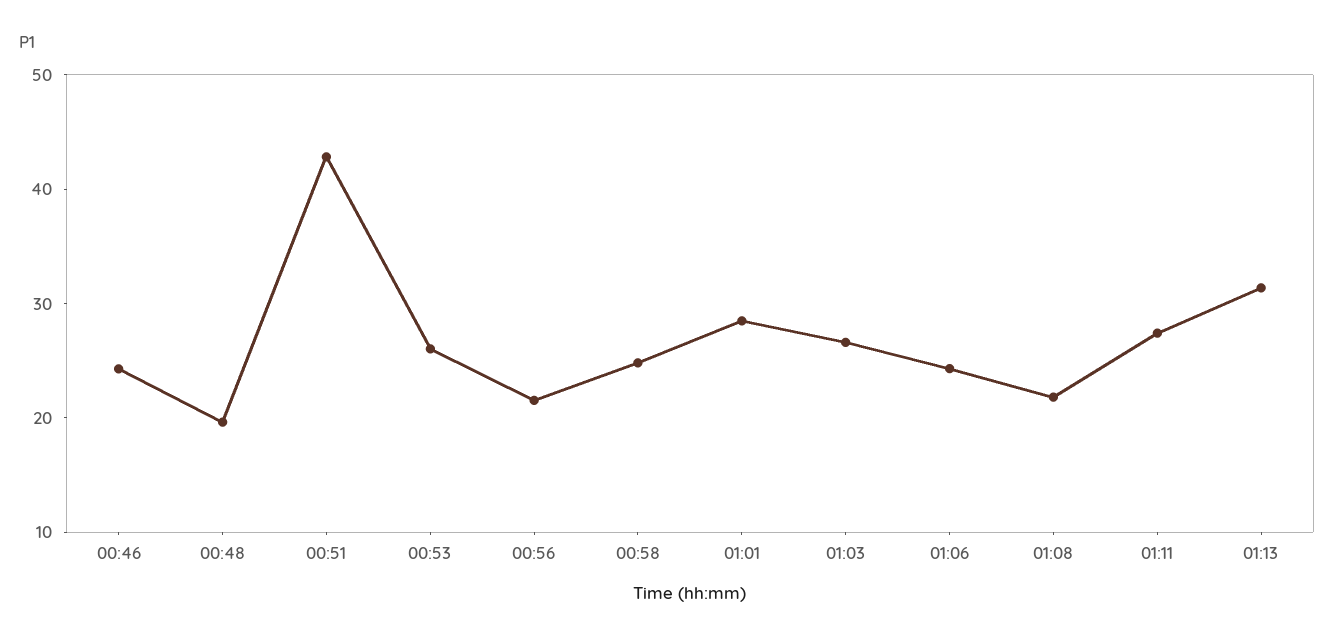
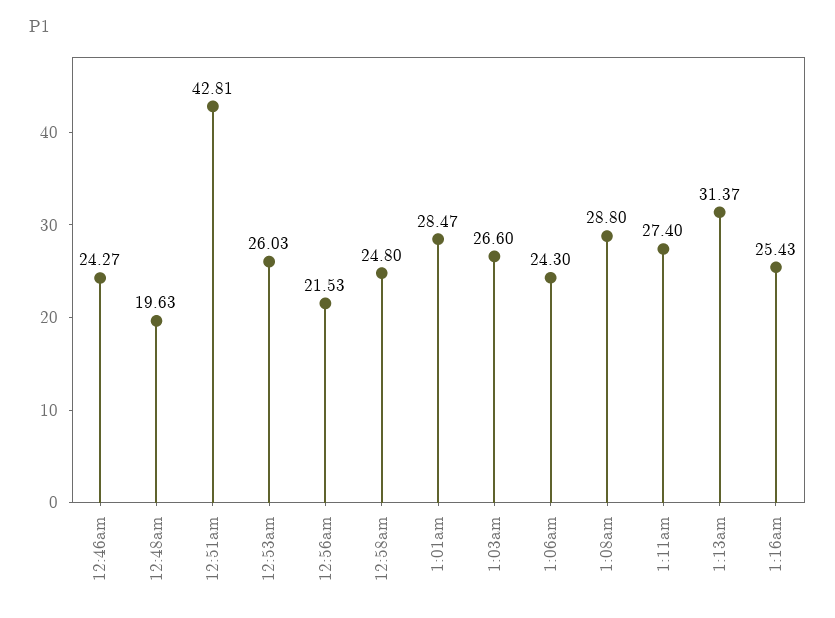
01:08: 22 -> 28.8
1:16am: none -> 25.43

